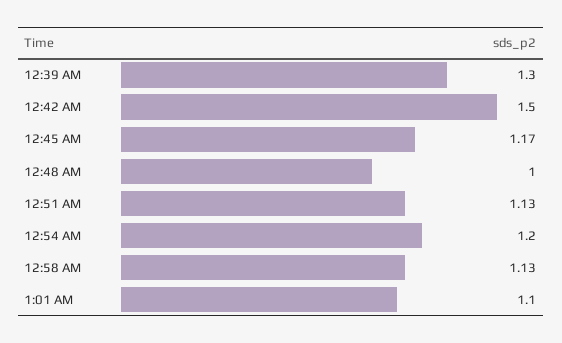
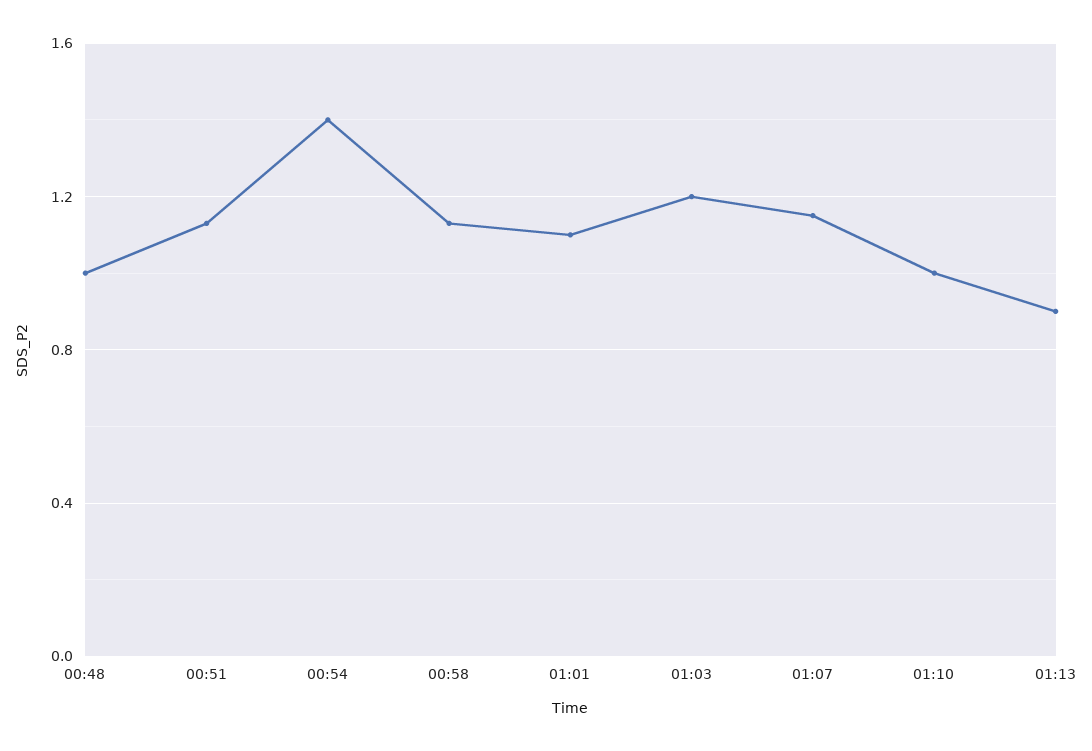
12:39 AM: 1.3 -> none
12:42 AM: 1.5 -> none
12:45 AM: 1.17 -> none
12:54 AM: 1.2 -> 1.4
01:03: none -> 1.2
01:07: none -> 1.15
01:10: none -> 1
01:13: none -> 0.9

